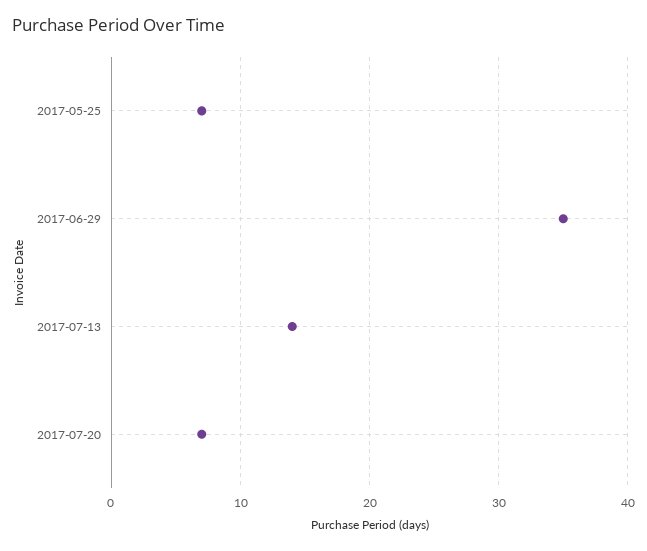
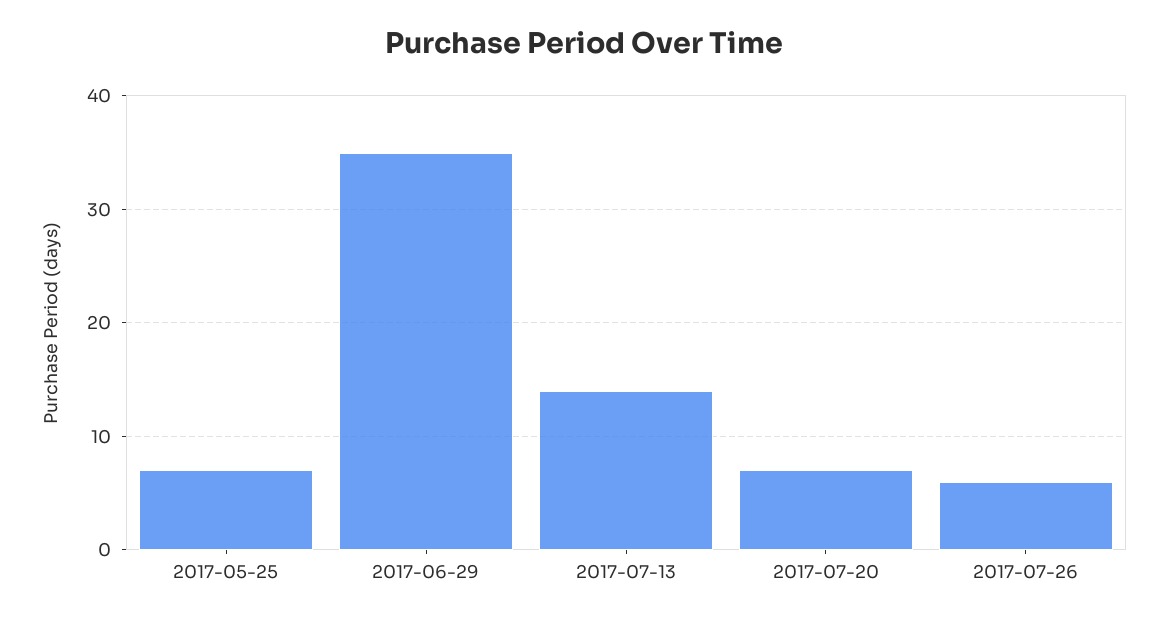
2017-07-26: none -> 6

